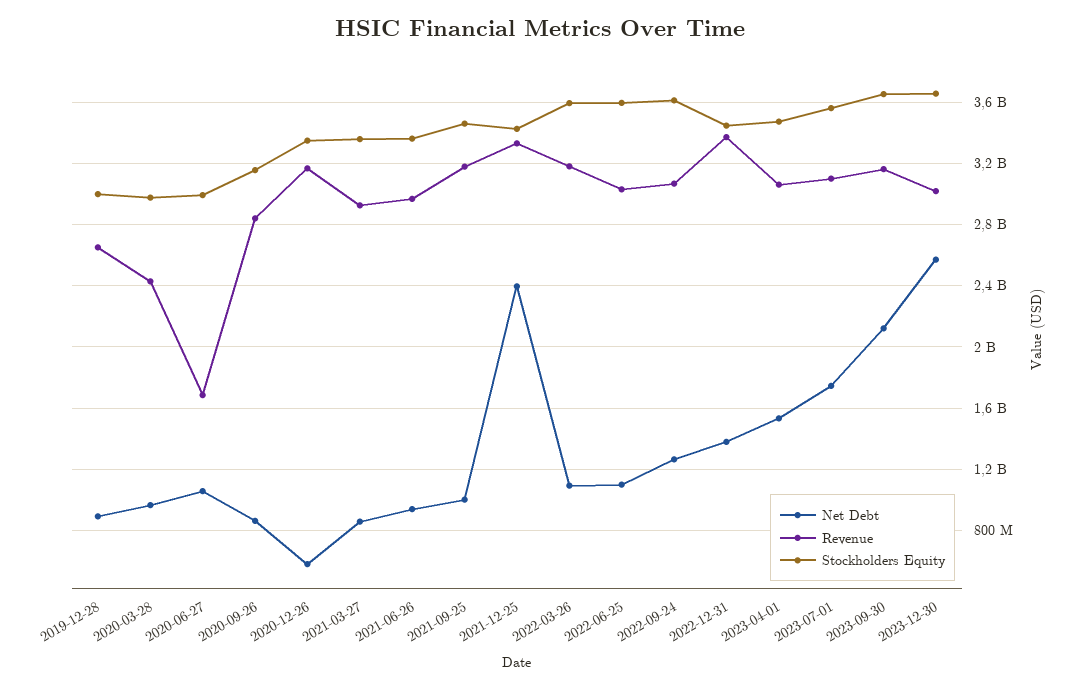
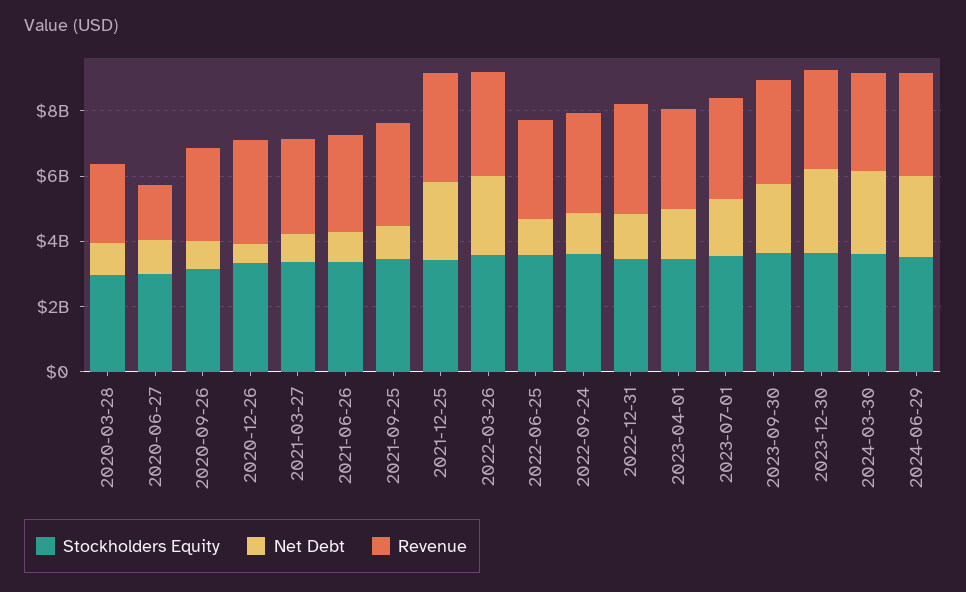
Net Debt, 2019-12-28: 900000000 -> none
Revenue, 2019-12-28: 2650000000 -> none
Stockholders Equity, 2019-12-28: 3000000000 -> none
Net Debt, 2022-03-26: 1100000000 -> 2500000000
Stockholders Equity, 2024-03-30: none -> 3500000000
Net Debt, 2024-03-30: none -> 2500000000
Revenue, 2024-03-30: none -> 3000000000
Stockholders Equity, 2024-06-29: none -> 3500000000
Net Debt, 2024-06-29: none -> 2500000000
Revenue, 2024-06-29: none -> 3000000000

